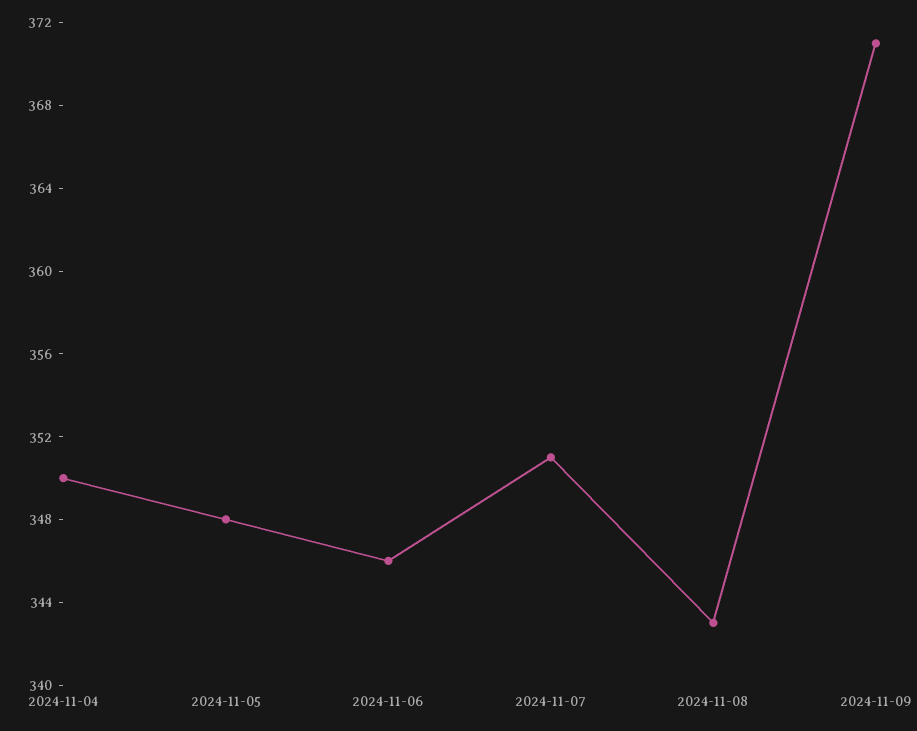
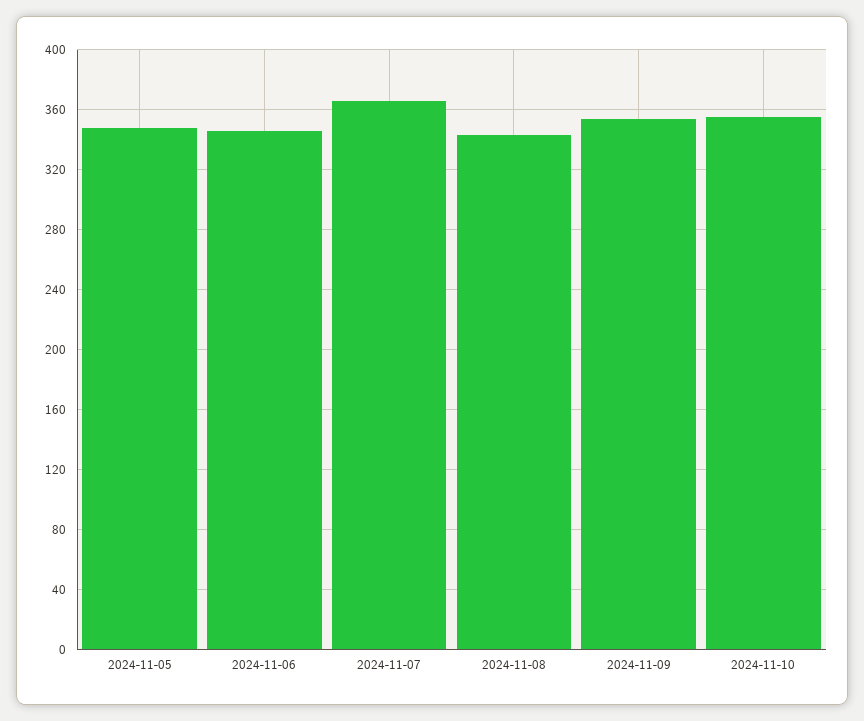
2024-11-04: 350 -> none
2024-11-07: 351 -> 365
2024-11-09: 371 -> 355
2024-11-10: none -> 355

